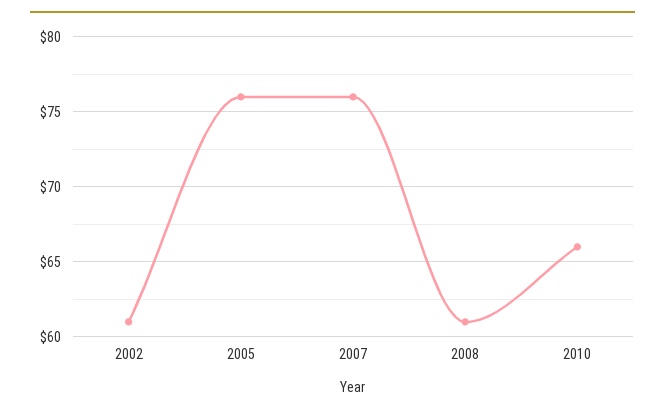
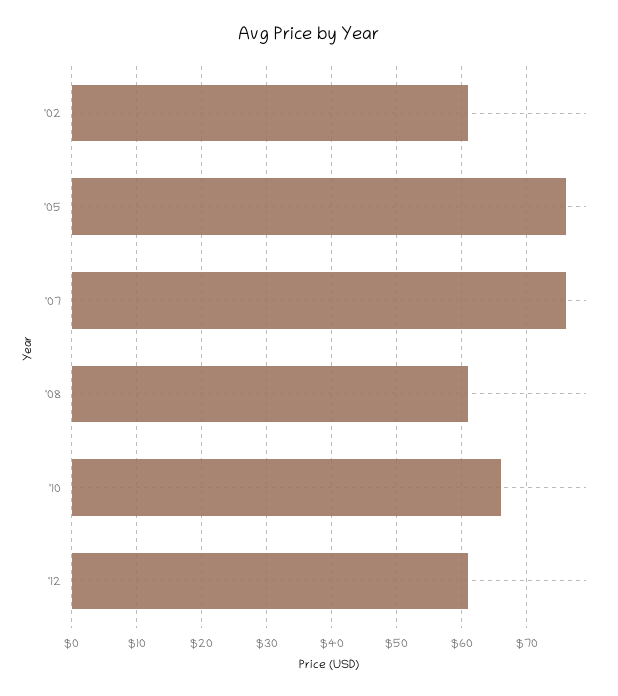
'12: none -> 61

